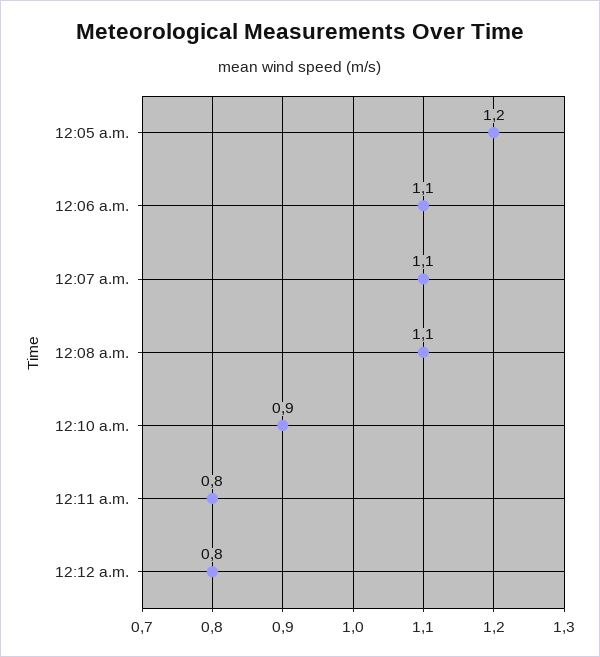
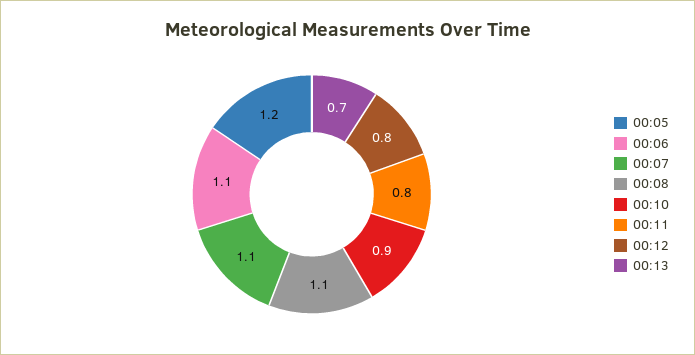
00:13: none -> 0.7

